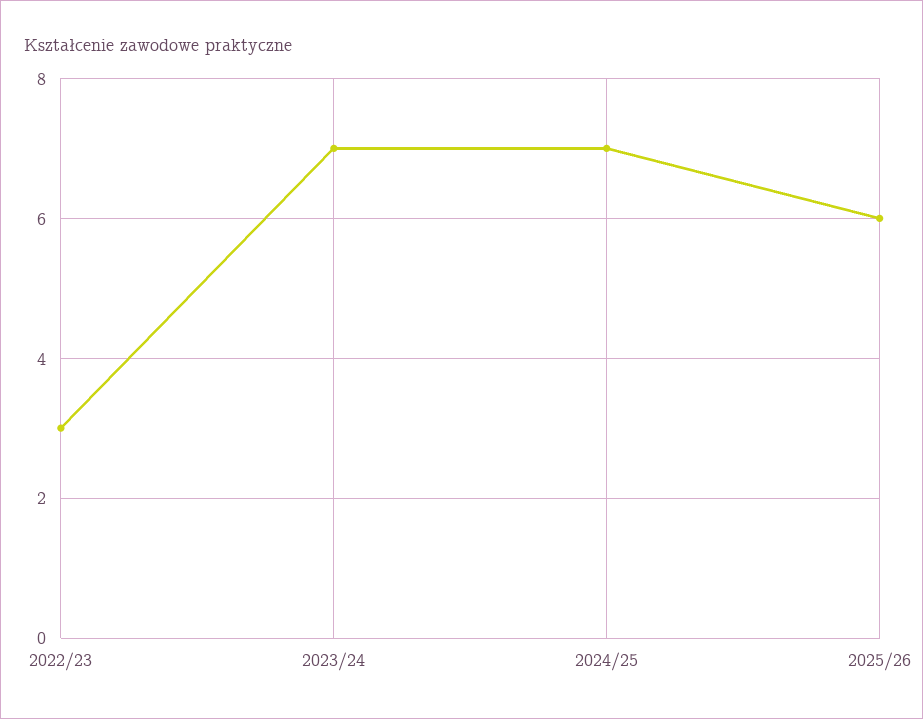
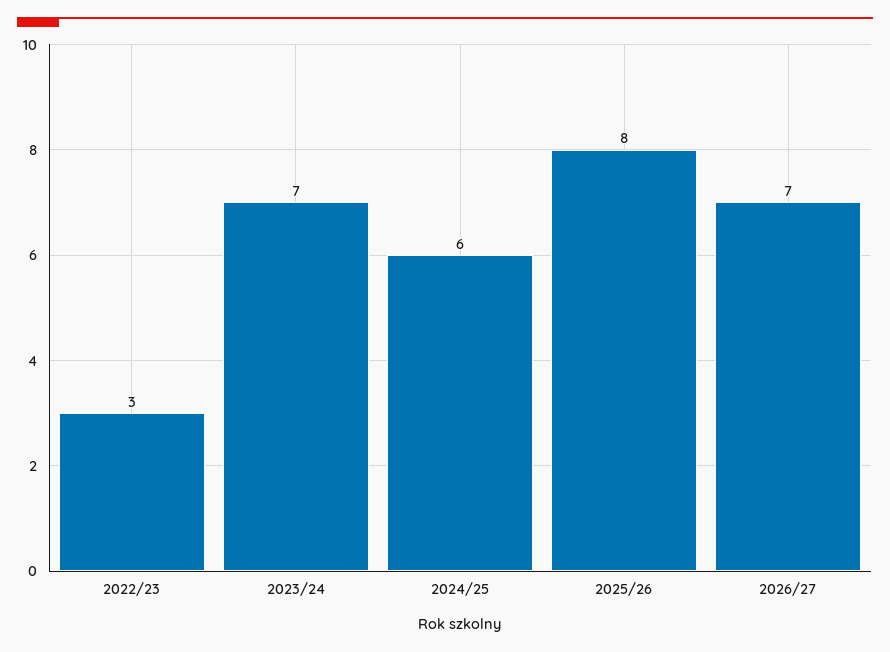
2024/25: 7 -> 6
2025/26: 6 -> 8
2026/27: none -> 7

